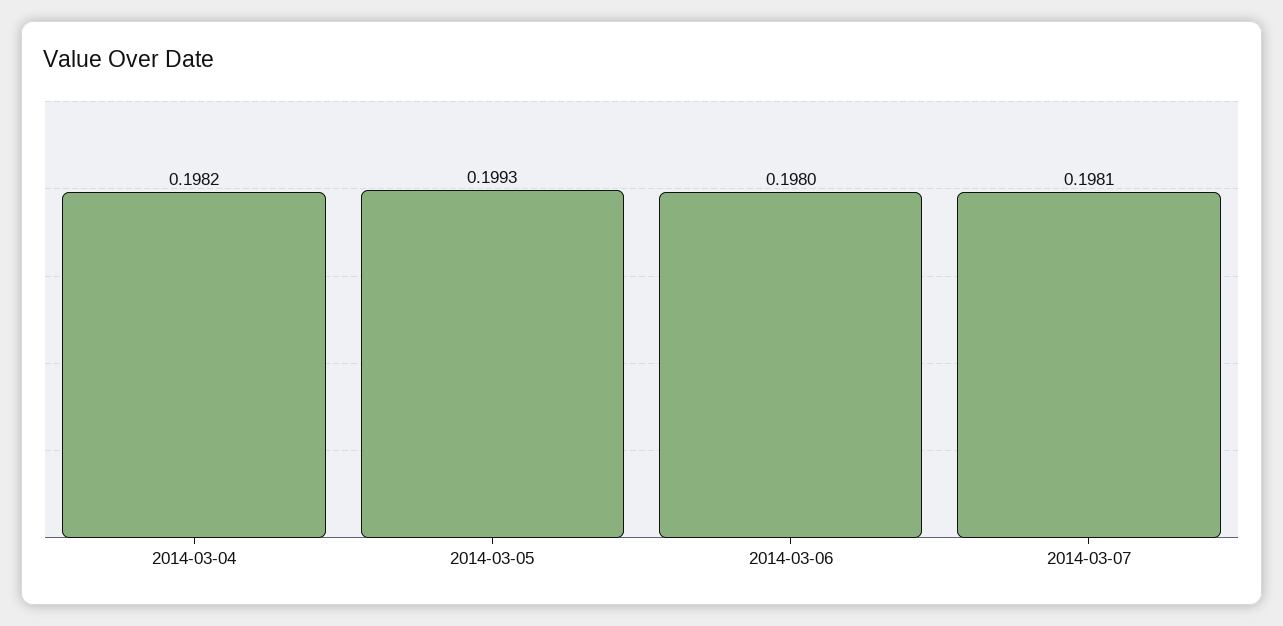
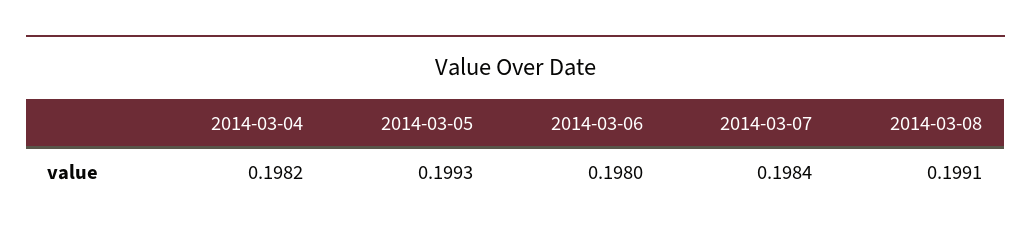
2014-03-07: 0.1981 -> 0.1984
2014-03-08: none -> 0.1991

